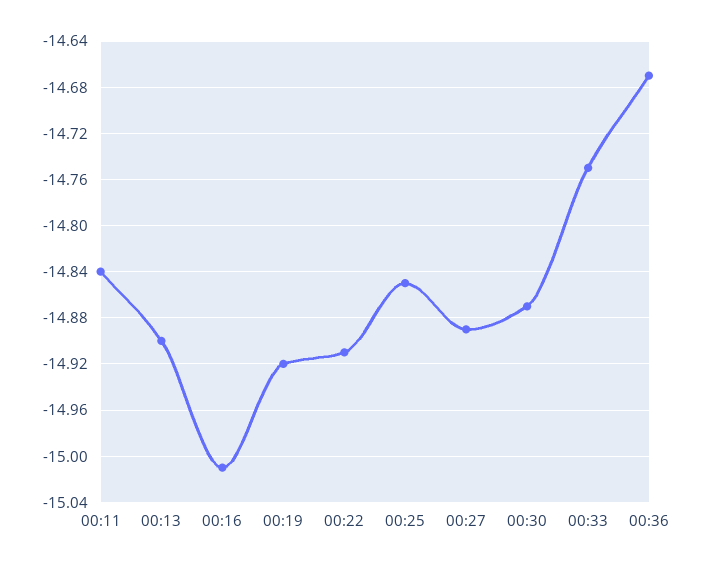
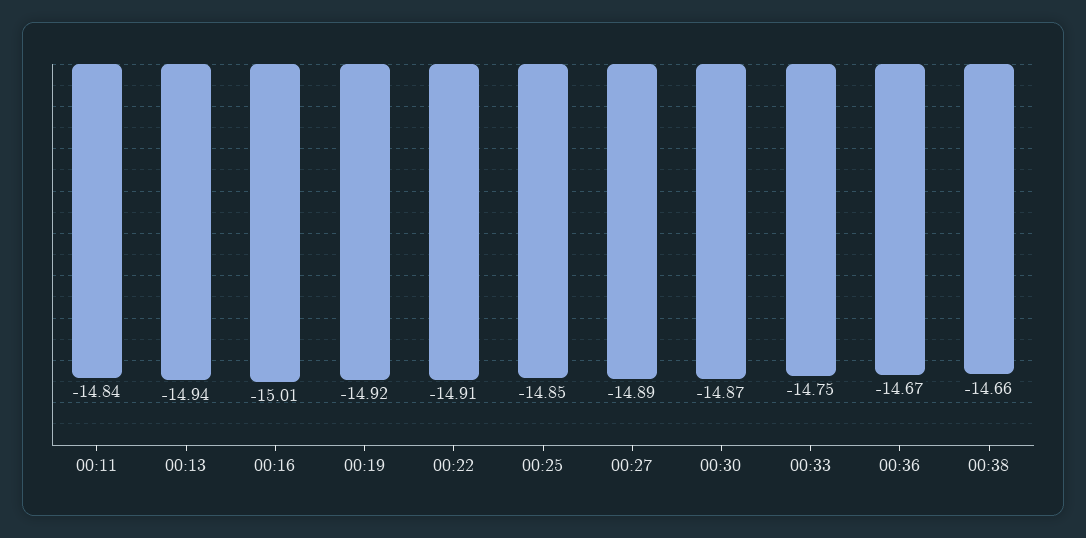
00:13: -14.9 -> -14.94
00:38: none -> -14.66

